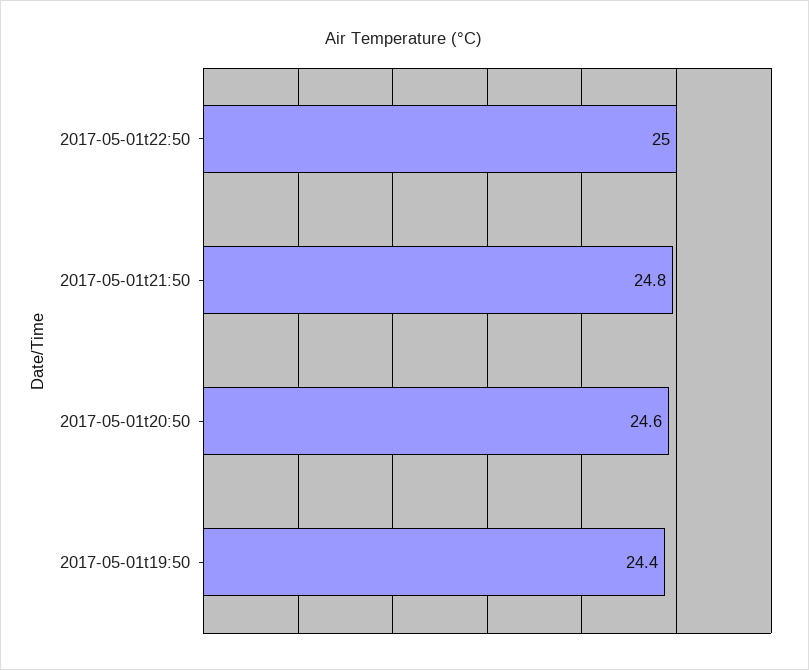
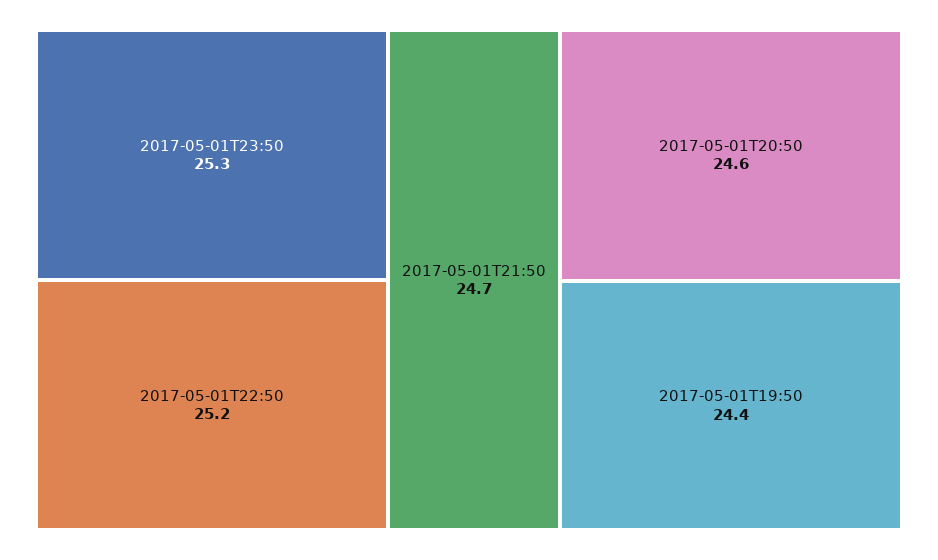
2017-05-01t22:50: 25 -> 25.2
2017-05-01t21:50: 24.8 -> 24.7
2017-05-01T23:50: none -> 25.3

